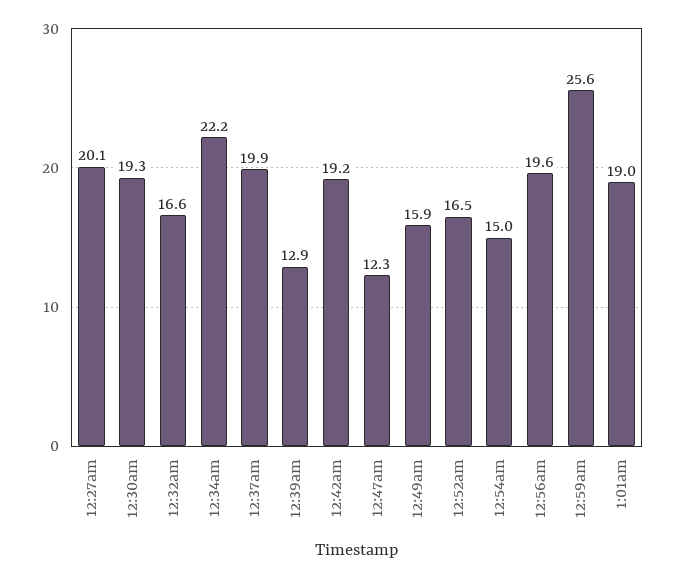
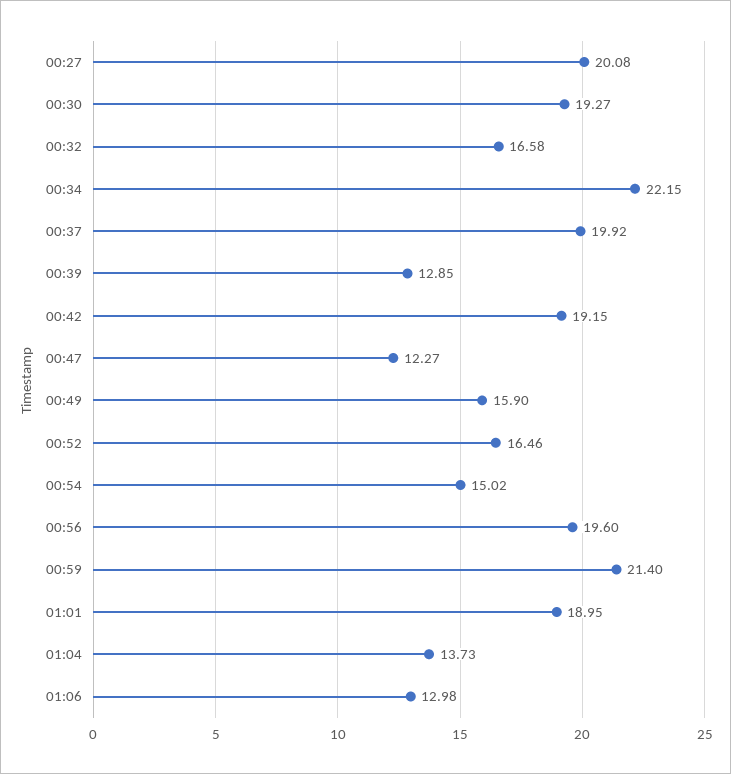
12:59am: 25.6 -> 21.4
01:04: none -> 13.73
01:06: none -> 12.98

